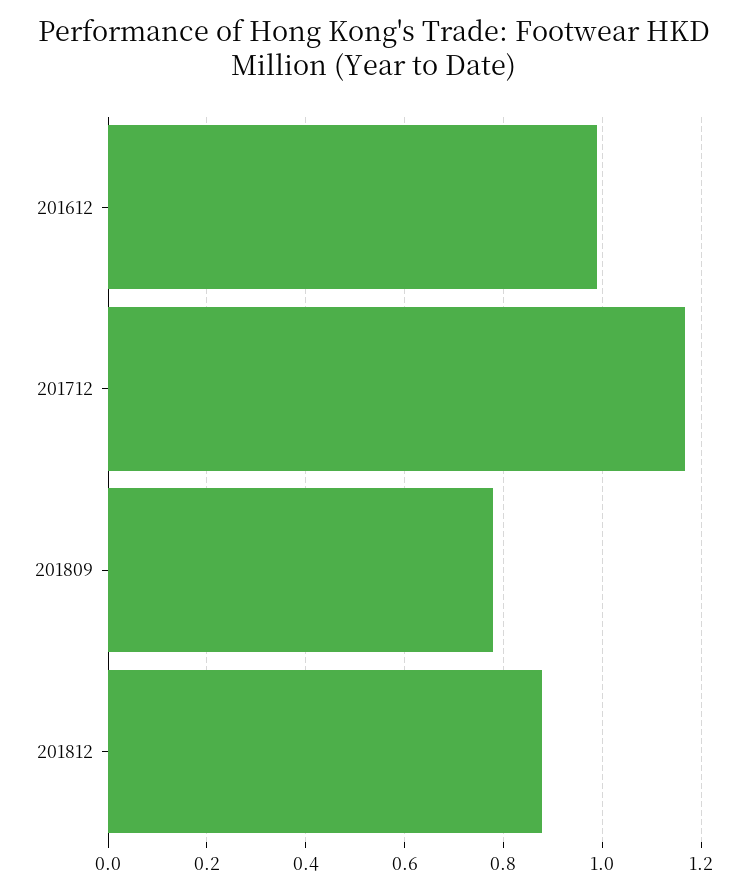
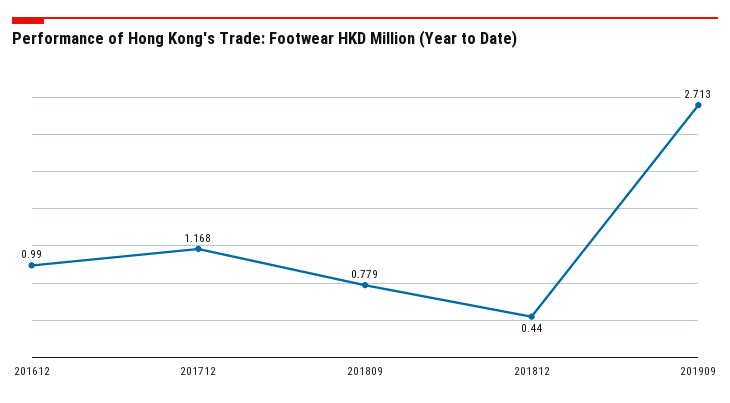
201812: 0.88 -> 0.44
201909: none -> 2.713

